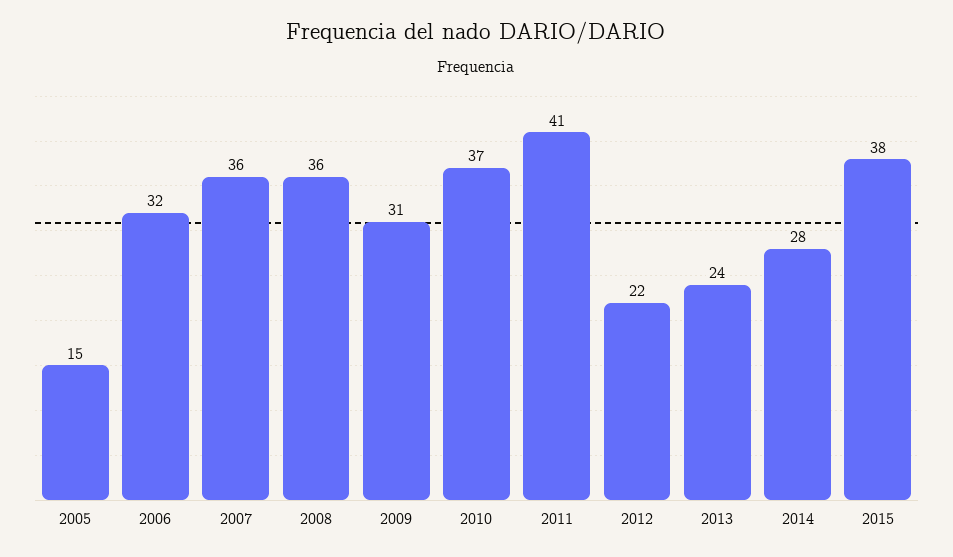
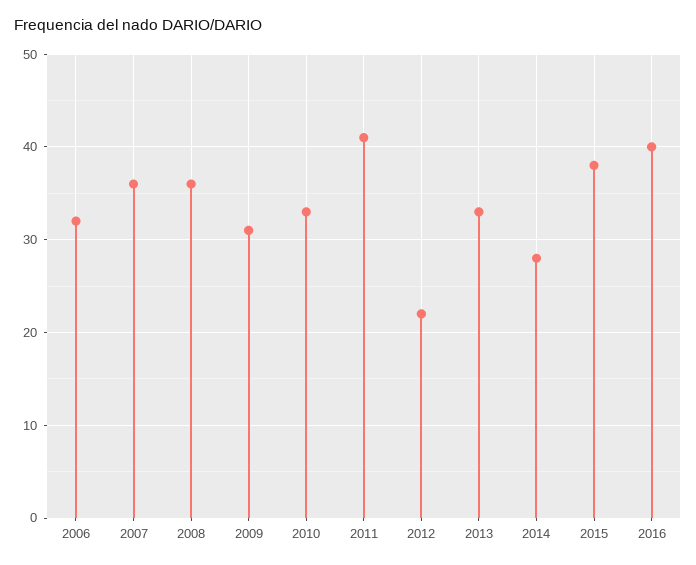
2005: 15 -> none
2010: 37 -> 33
2013: 24 -> 33
2016: none -> 40

